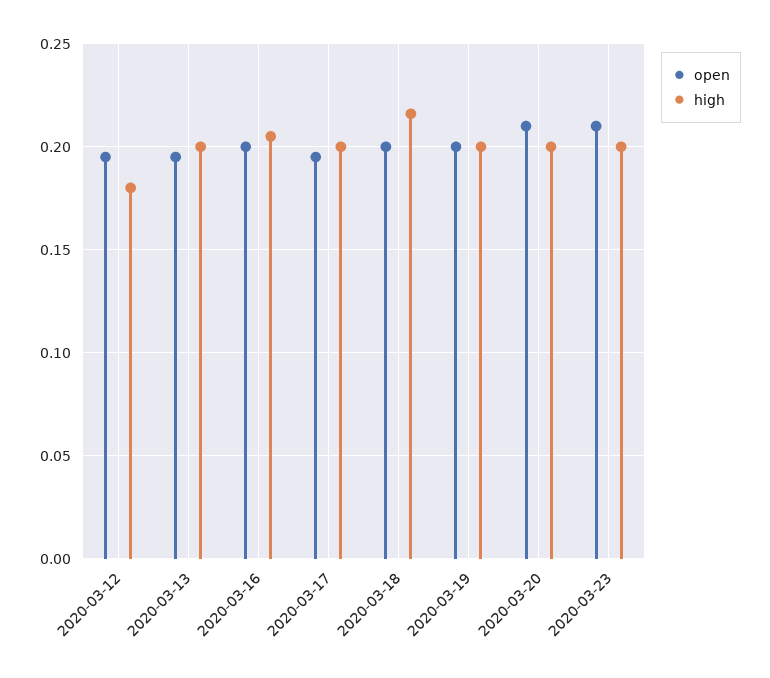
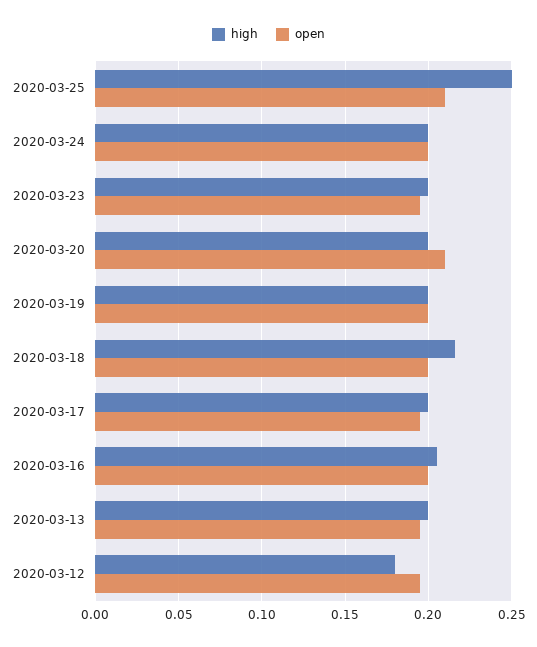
open, 2020-03-23: 0.21 -> 0.195
high, 2020-03-25: none -> 0.25
open, 2020-03-25: none -> 0.21
high, 2020-03-24: none -> 0.2
open, 2020-03-24: none -> 0.2

